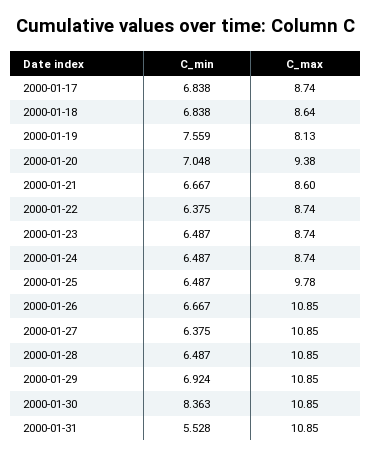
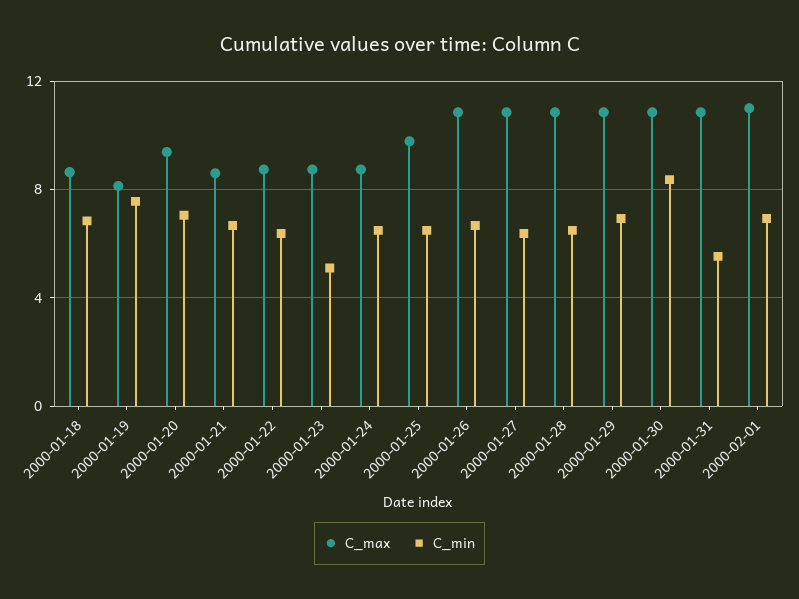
C_min, 2000-01-17: 6.838 -> none
C_max, 2000-01-17: 8.74 -> none
C_min, 2000-01-23: 6.487 -> 5
C_max, 2000-02-01: none -> 11
C_min, 2000-02-01: none -> 7

